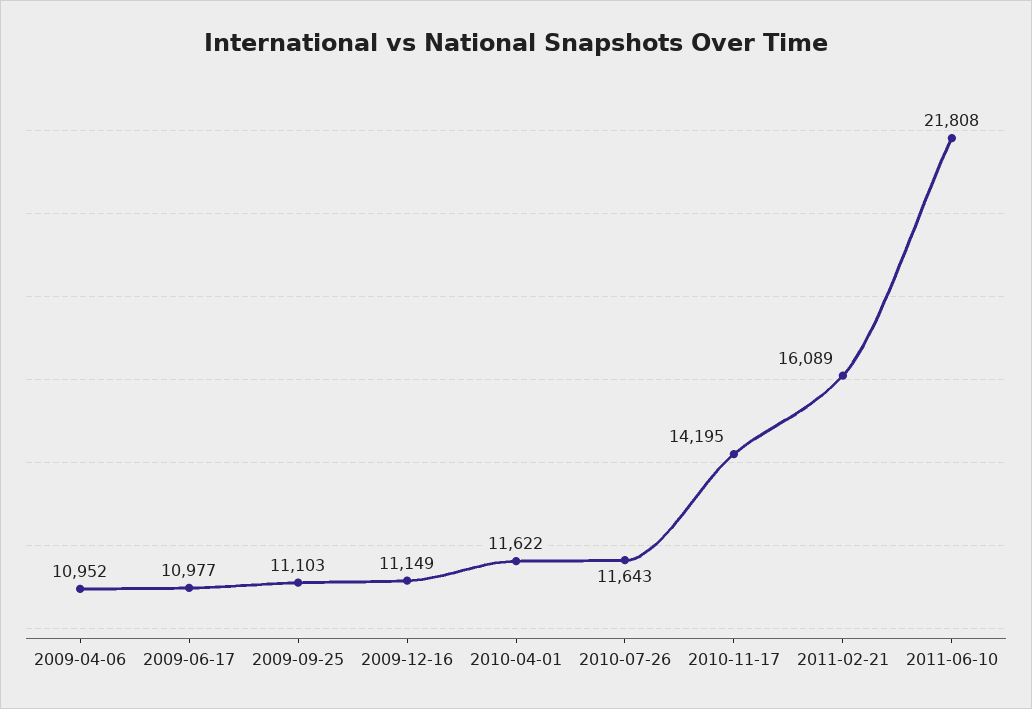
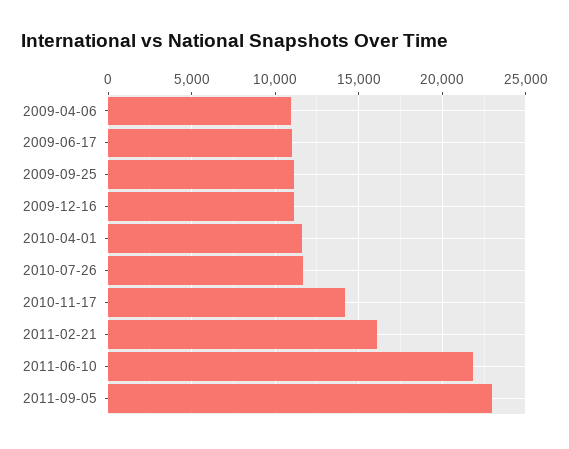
2011-09-05: none -> 23000

